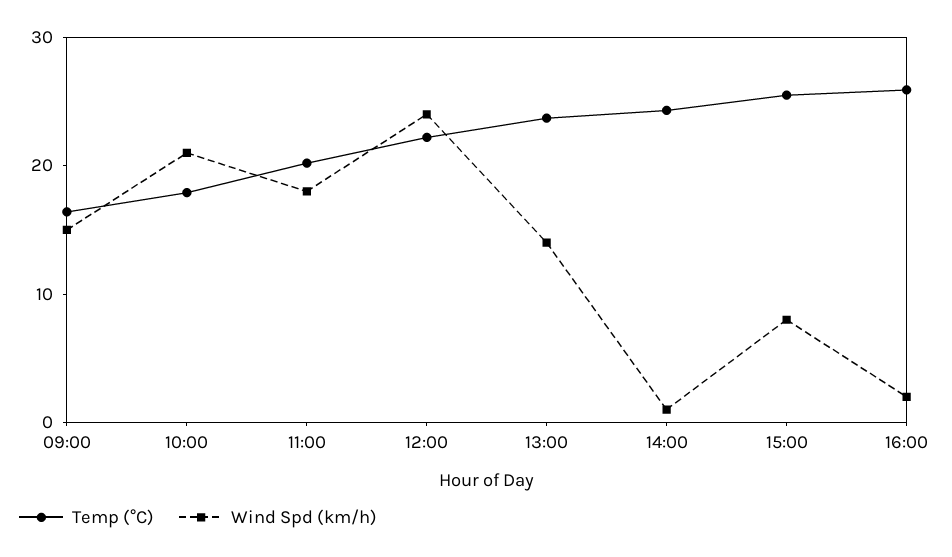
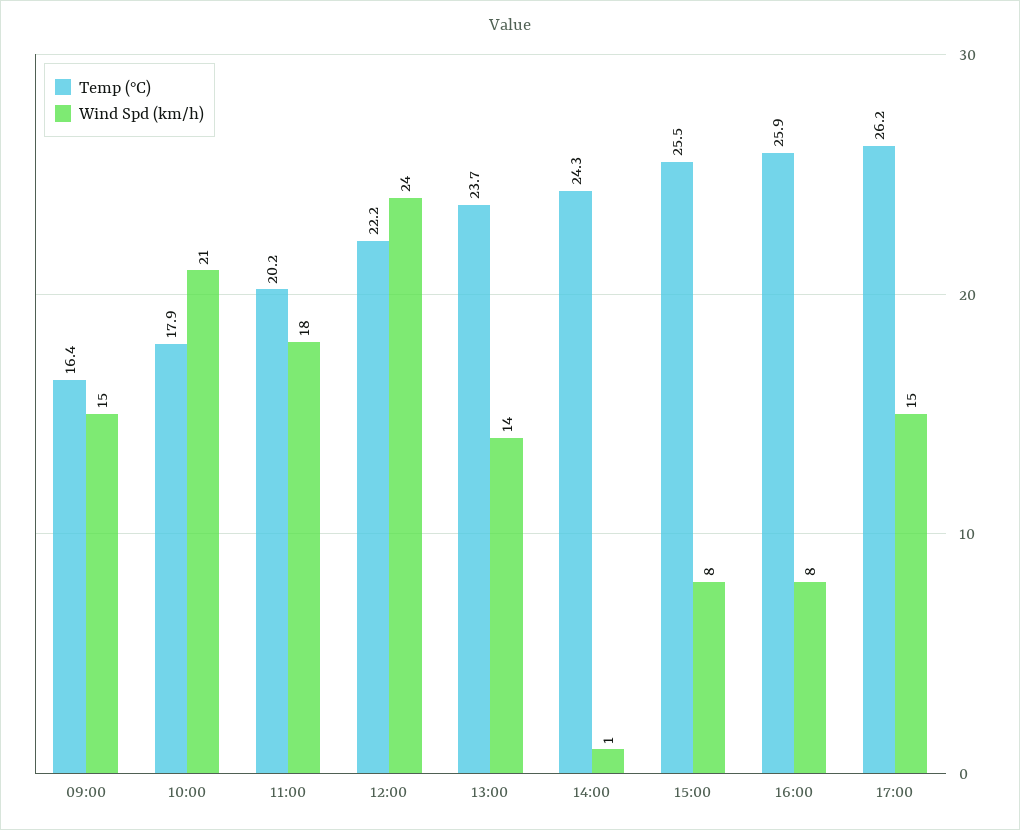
Wind Spd (km/h), 16:00: 2 -> 8
Temp (°C), 17:00: none -> 26.2
Wind Spd (km/h), 17:00: none -> 15

